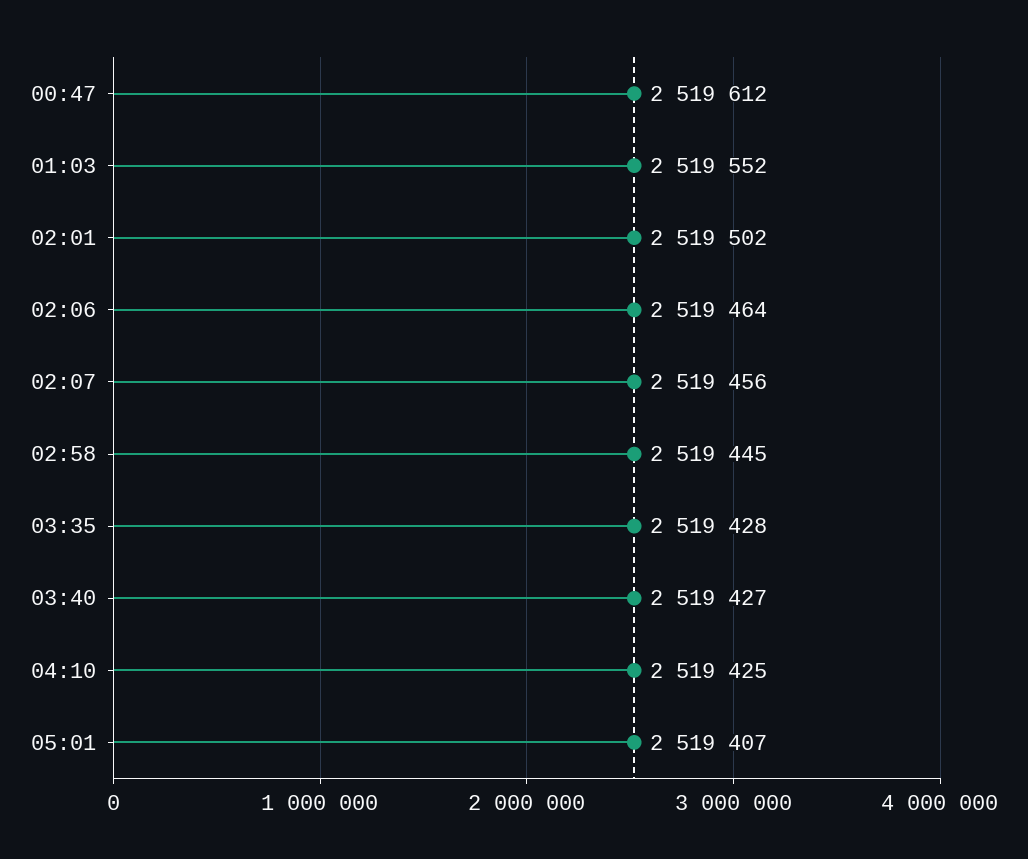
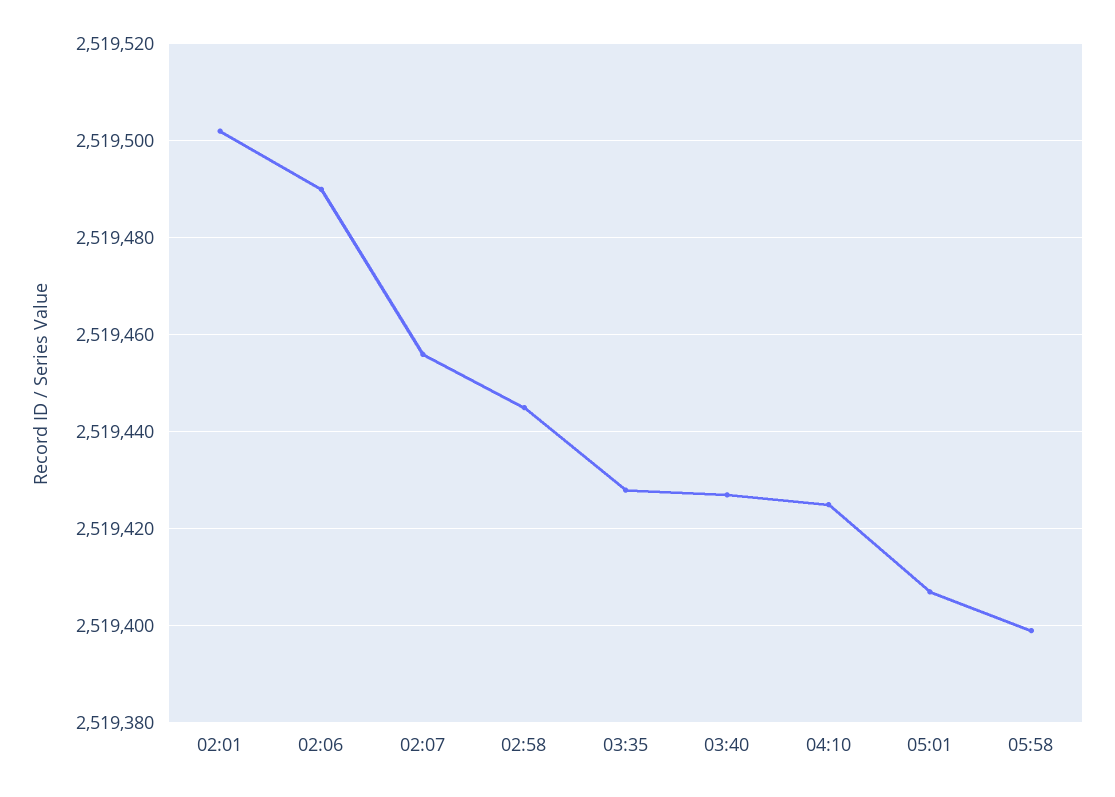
00:47: 2519612 -> none
01:03: 2519552 -> none
02:06: 2519464 -> 2519490
05:58: none -> 2519400

